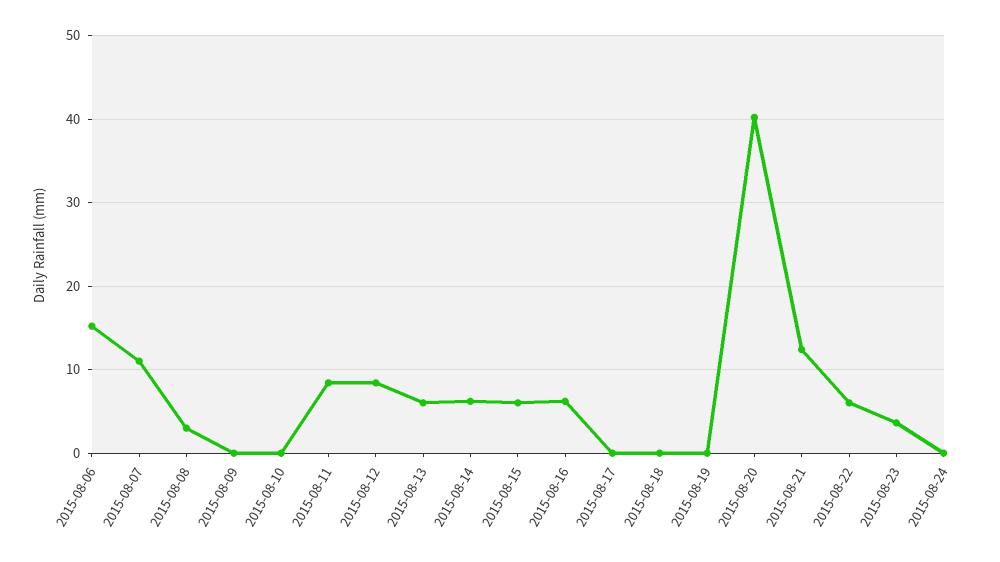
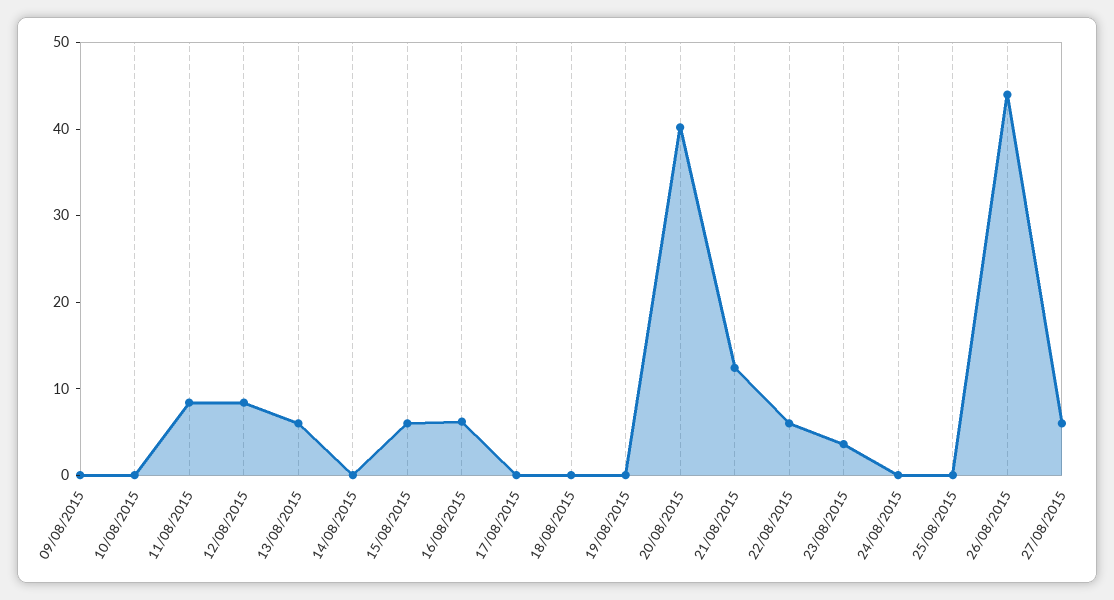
2015-08-06: 15 -> none
2015-08-07: 11 -> none
2015-08-08: 3 -> none
2015-08-14: 6 -> 0
25/08/2015: none -> 0
26/08/2015: none -> 44
27/08/2015: none -> 6

